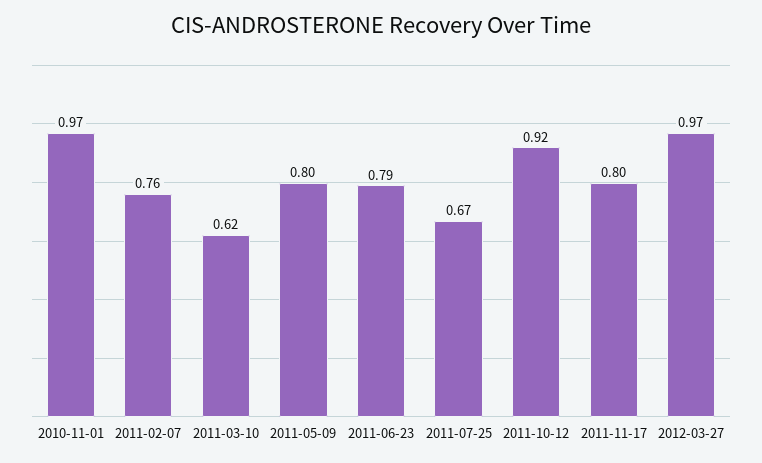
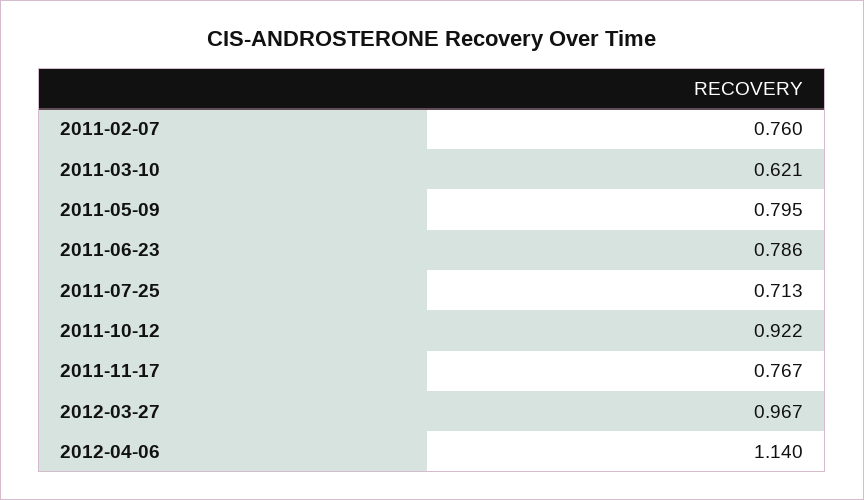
2010-11-01: 0.97 -> none
2011-07-25: 0.67 -> 0.713
2011-11-17: 0.8 -> 0.767
2012-04-06: none -> 1.14

